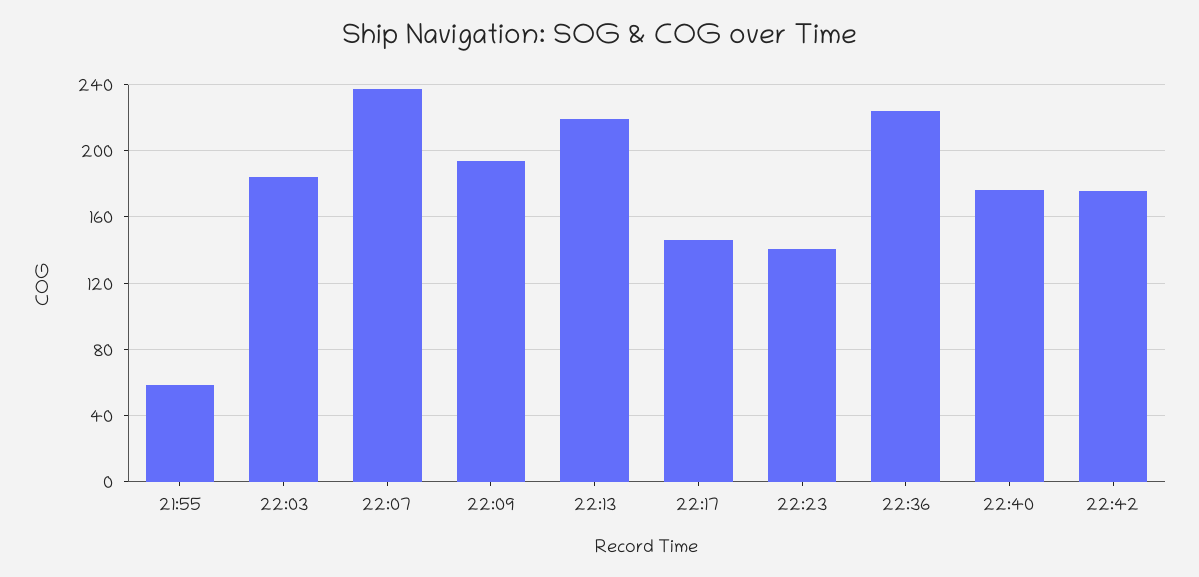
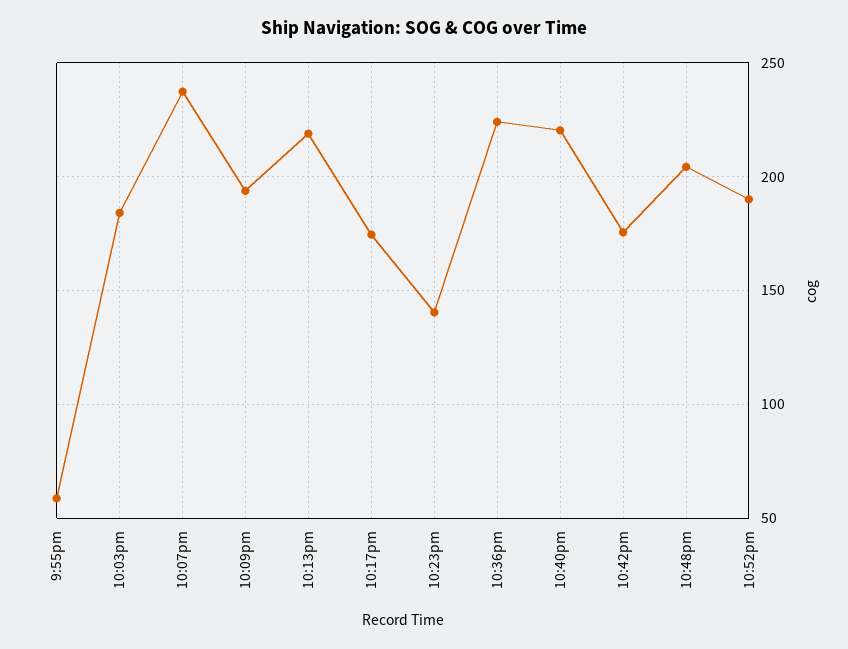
22:17: 145 -> 175
22:40: 175 -> 220
10:48pm: none -> 205
10:52pm: none -> 190

